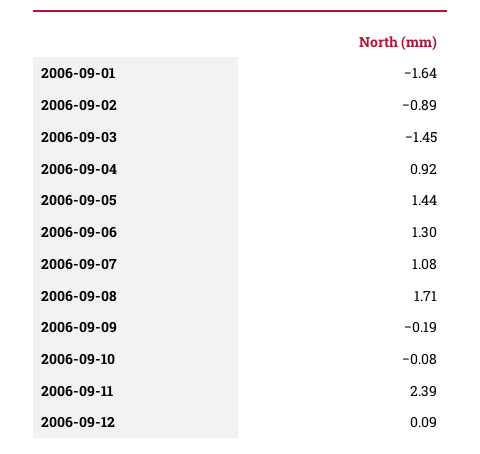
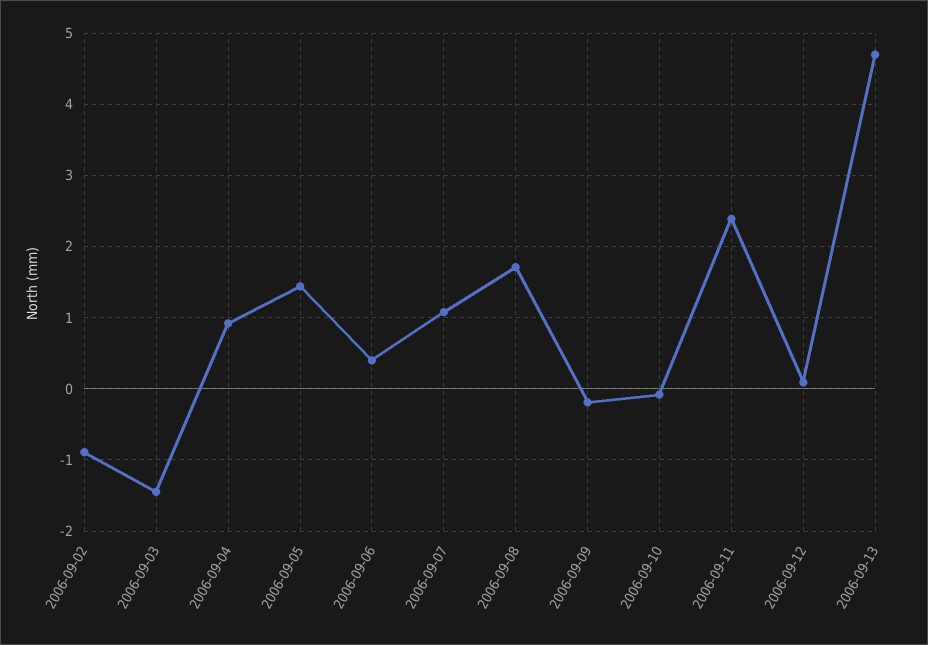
2006-09-01: -1.64 -> none
2006-09-06: 1.3 -> 0.4
2006-09-13: none -> 4.7

